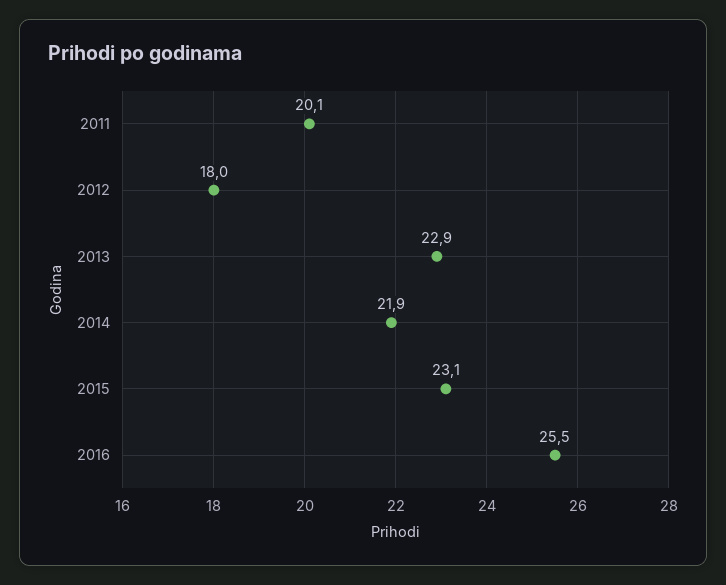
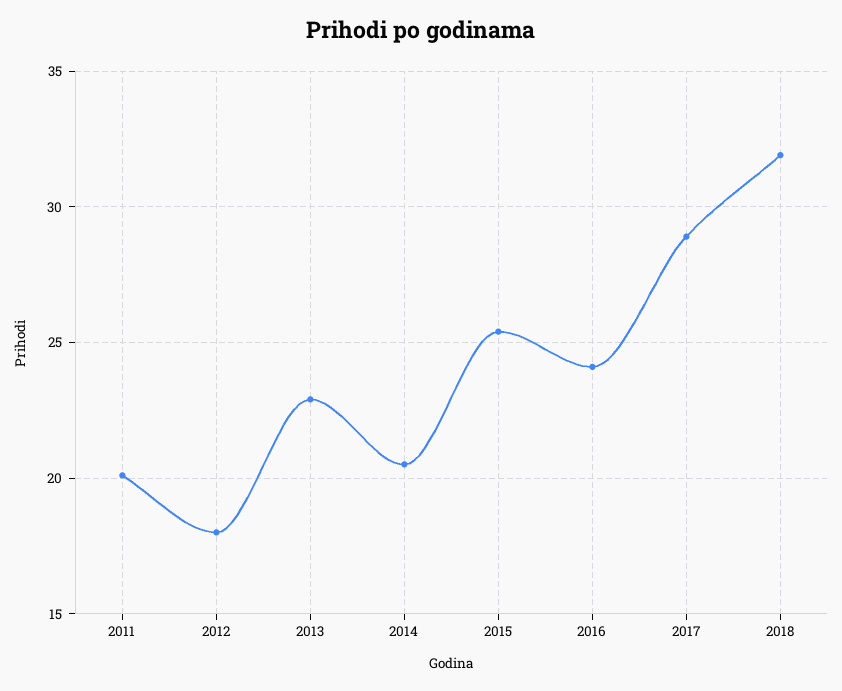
2014: 21.9 -> 20.5
2015: 23.1 -> 25.5
2016: 25.5 -> 24
2017: none -> 29
2018: none -> 32

